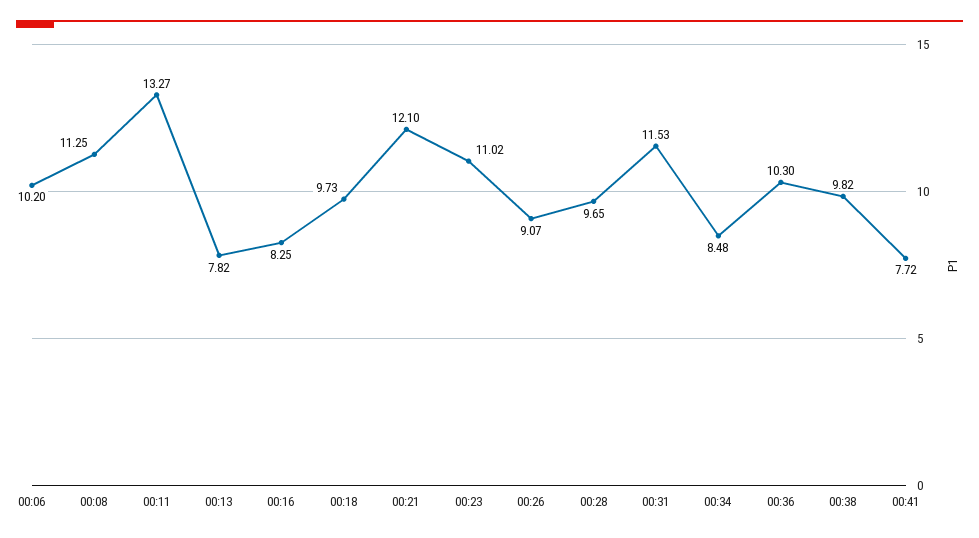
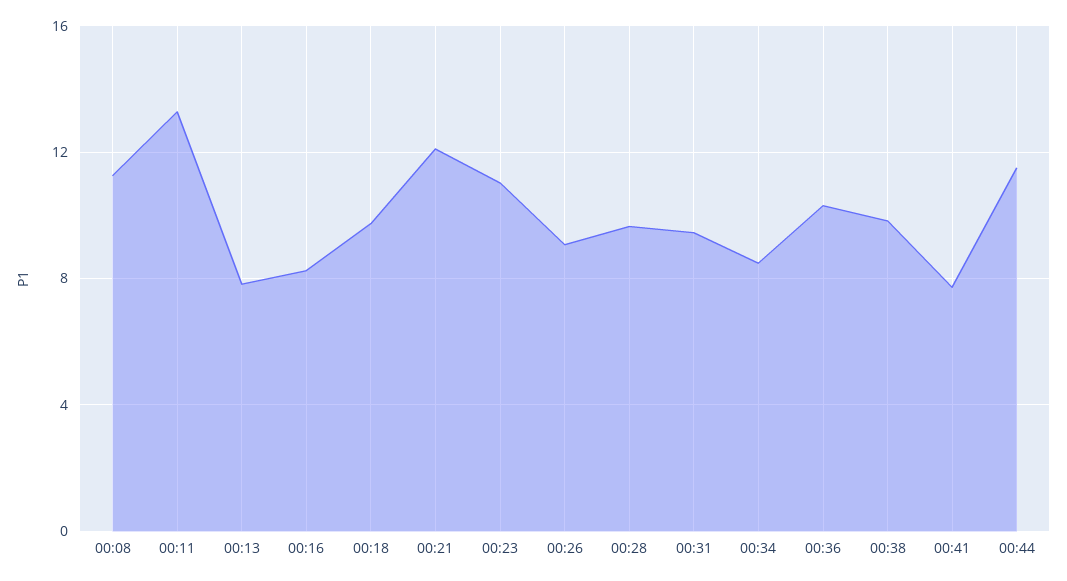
00:06: 10.2 -> none
00:31: 11.53 -> 9.5
00:44: none -> 11.5

